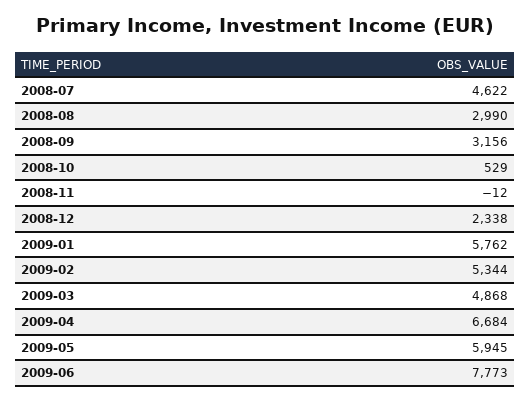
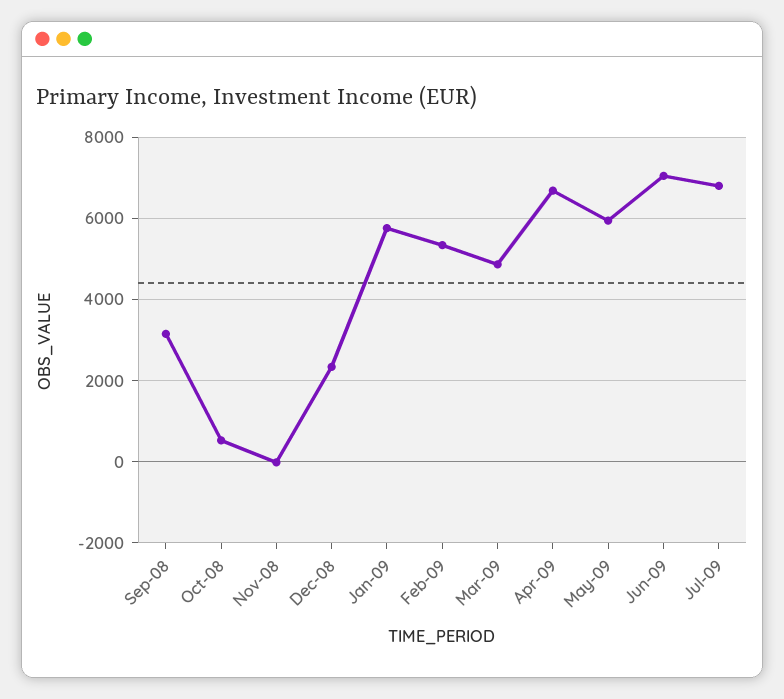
2008-07: 4622 -> none
2008-08: 2990 -> none
2009-06: 7773 -> 7000
Jul-09: none -> 6800

